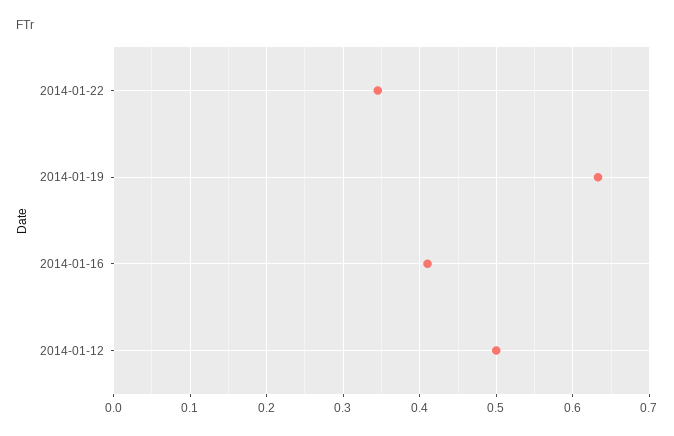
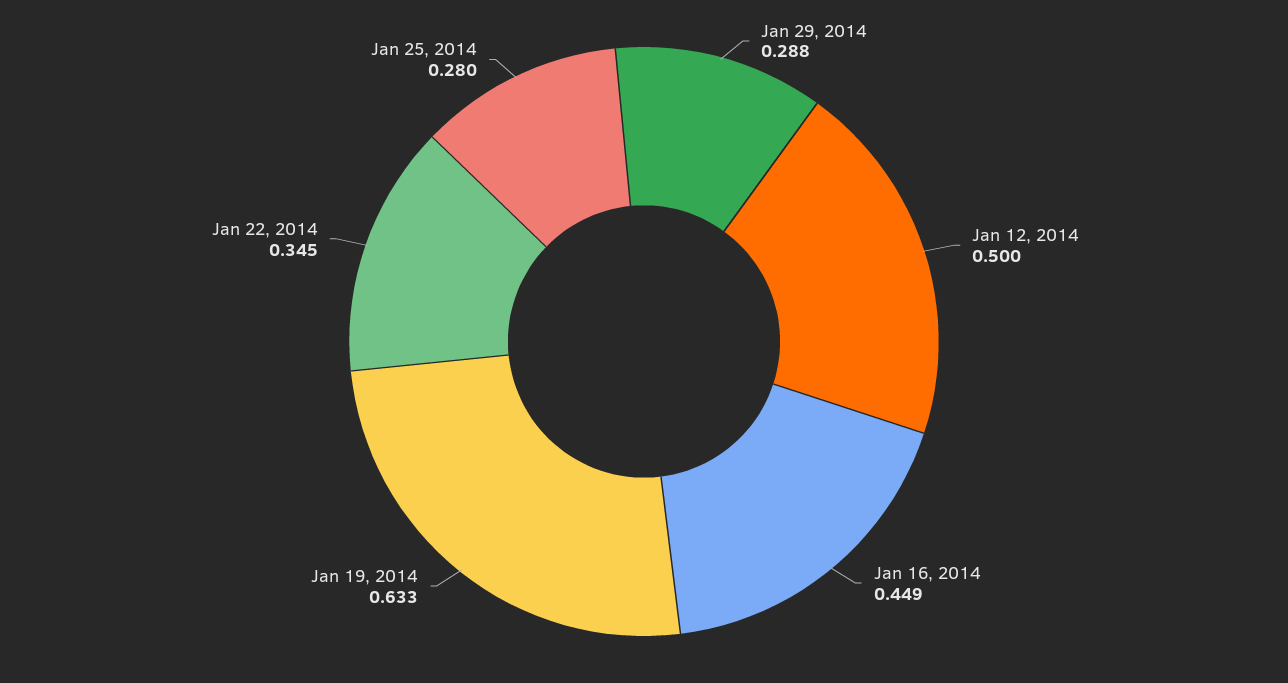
2014-01-16: 0.41 -> 0.449
Jan 29, 2014: none -> 0.288
Jan 25, 2014: none -> 0.28

